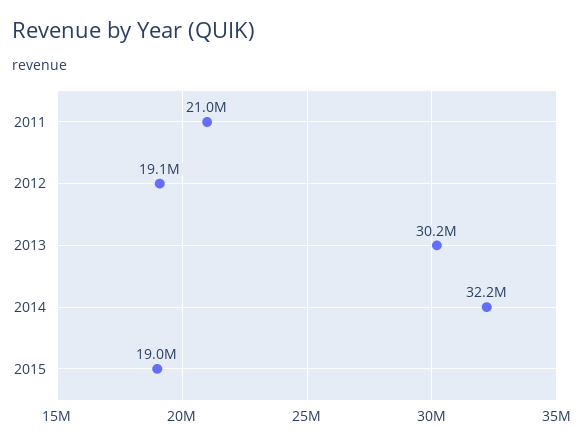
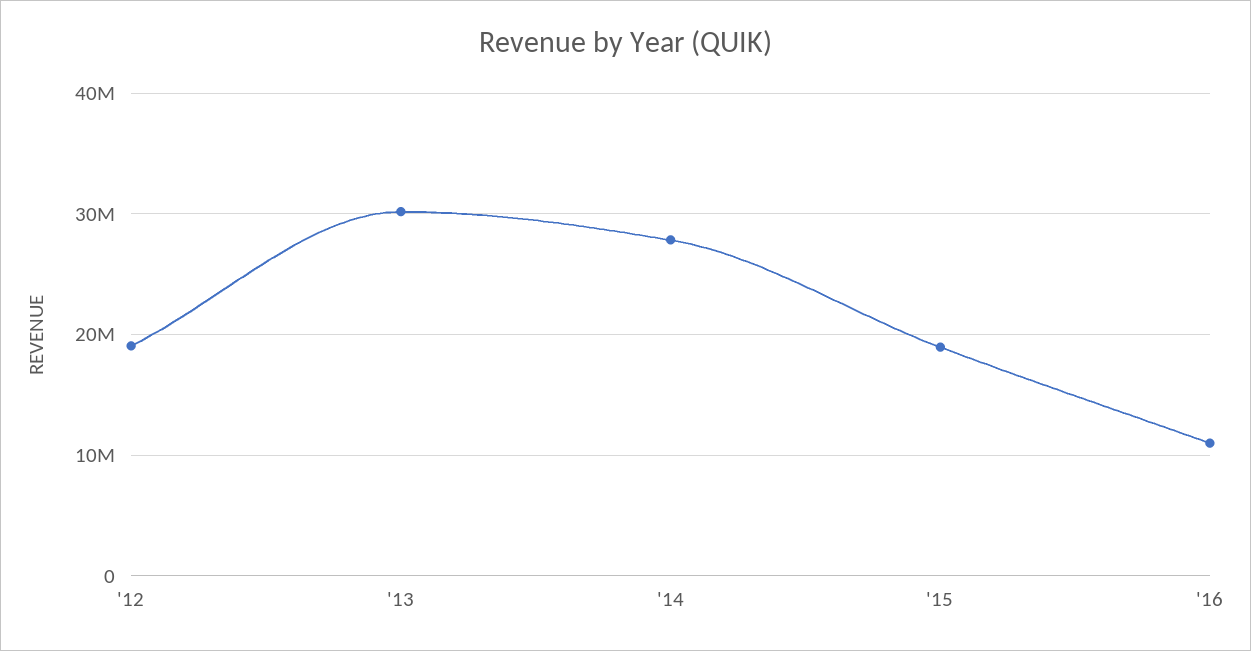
2011: 21000000 -> none
2014: 32200000 -> 28000000
'16: none -> 11000000

